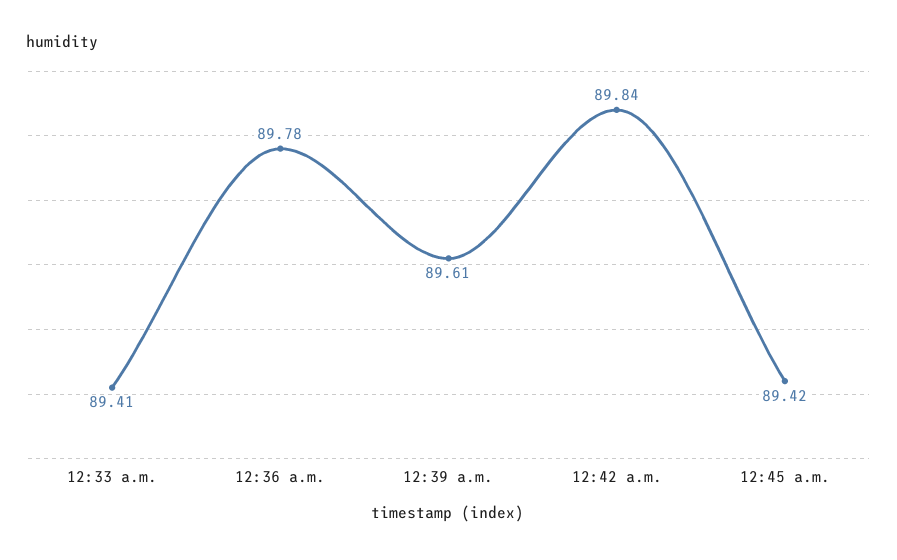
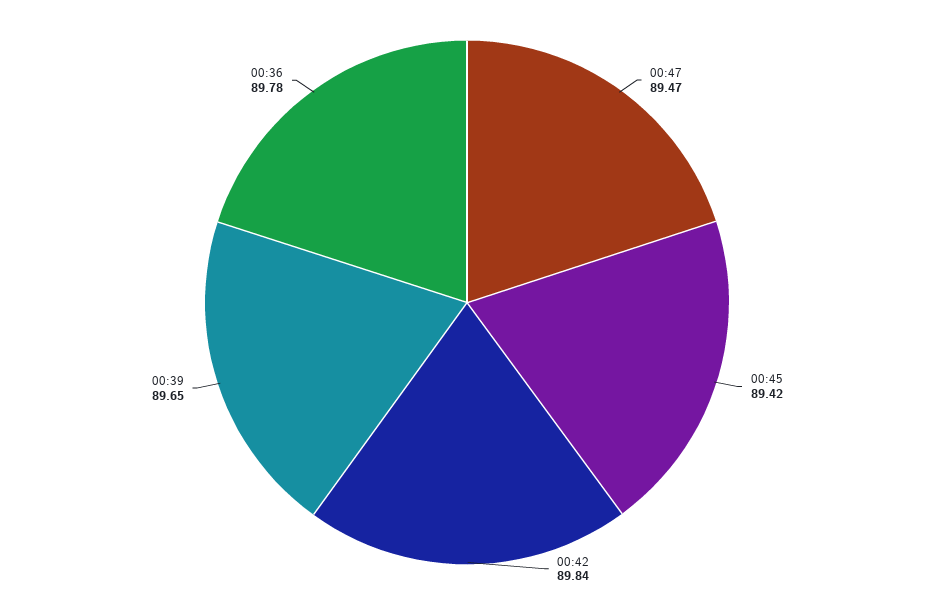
12:33 a.m.: 89.41 -> none
12:39 a.m.: 89.61 -> 89.65
00:47: none -> 89.47

